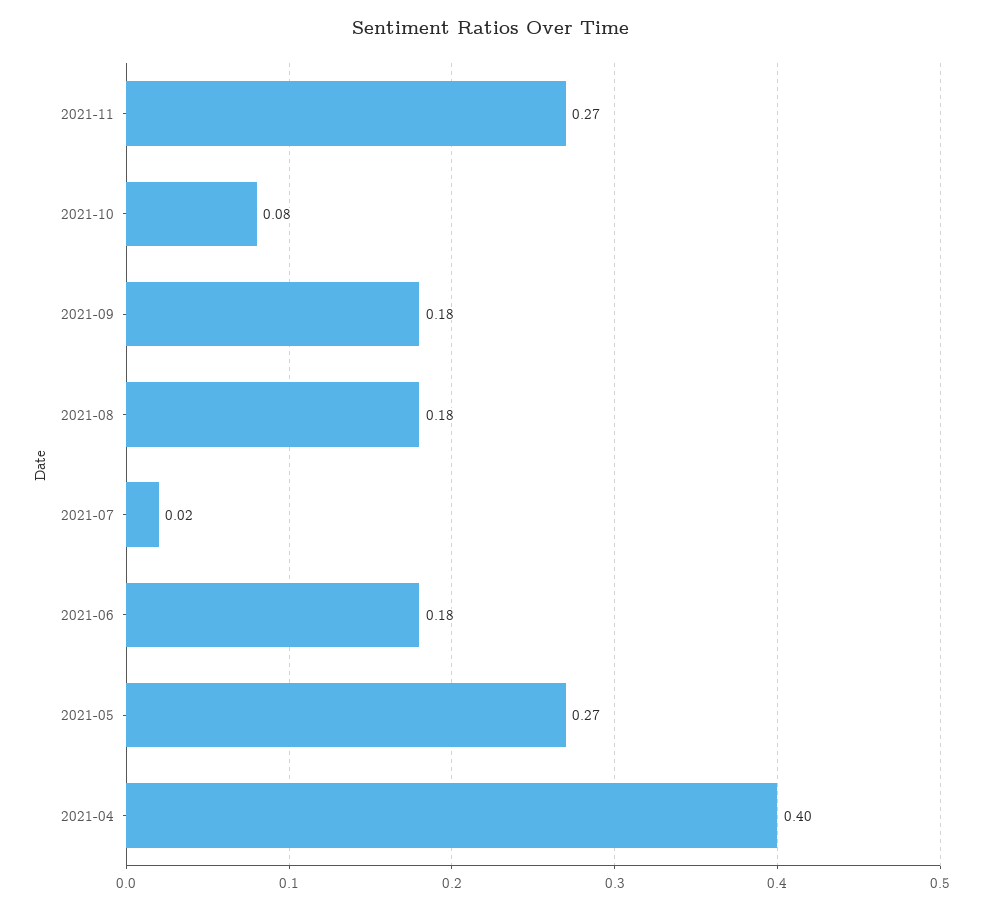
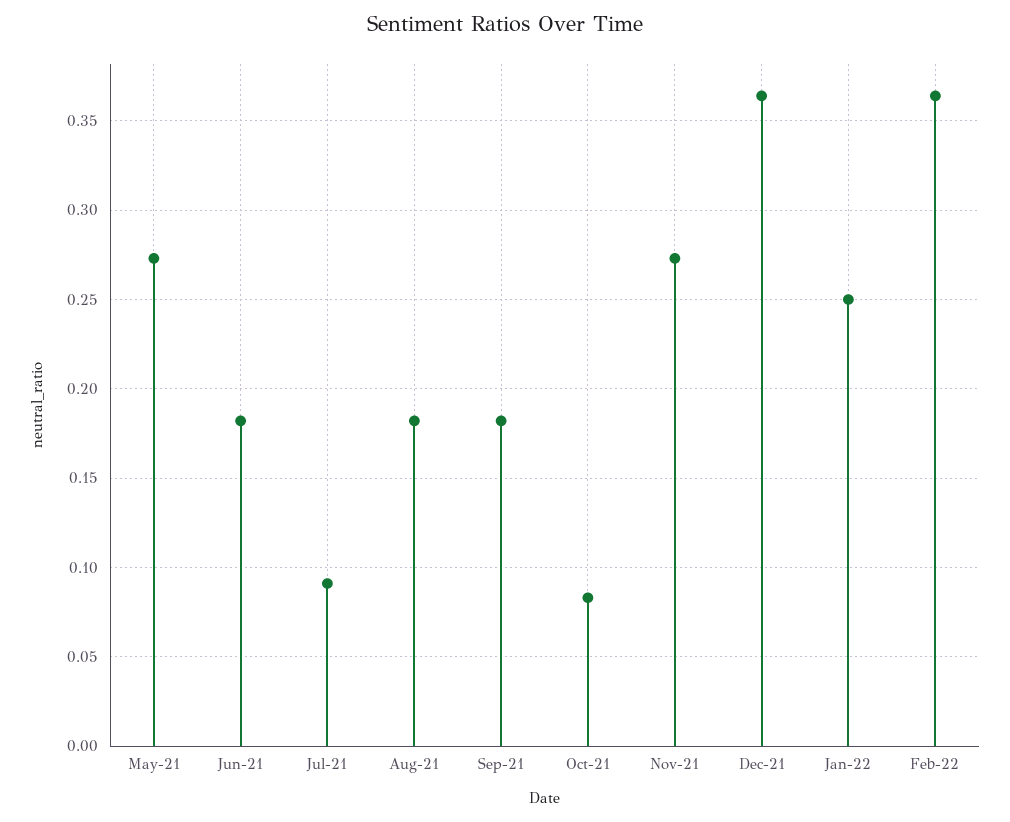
2021-07: 0.02 -> 0.09
2021-04: 0.4 -> none
Dec-21: none -> 0.365
Jan-22: none -> 0.25
Feb-22: none -> 0.365

